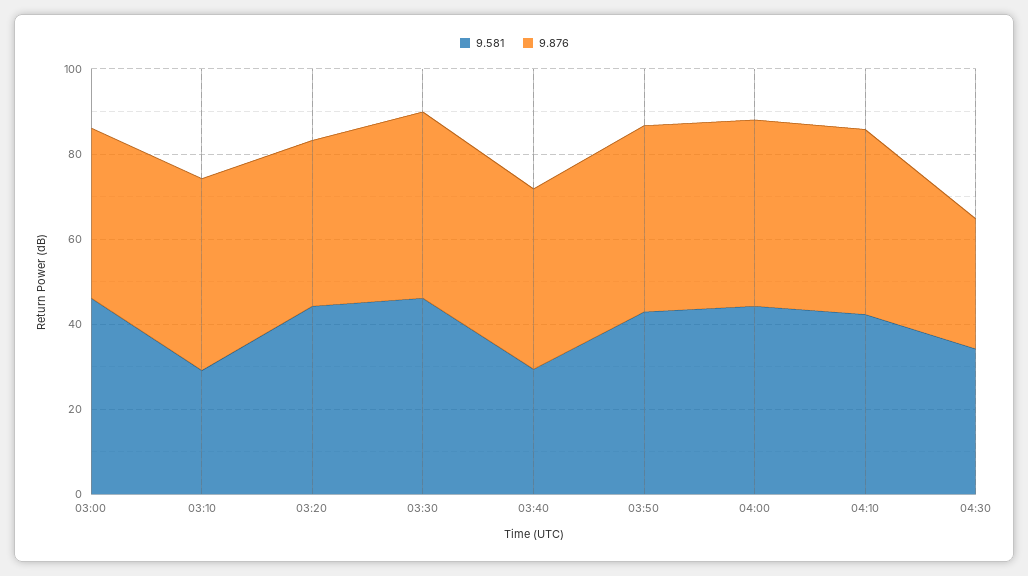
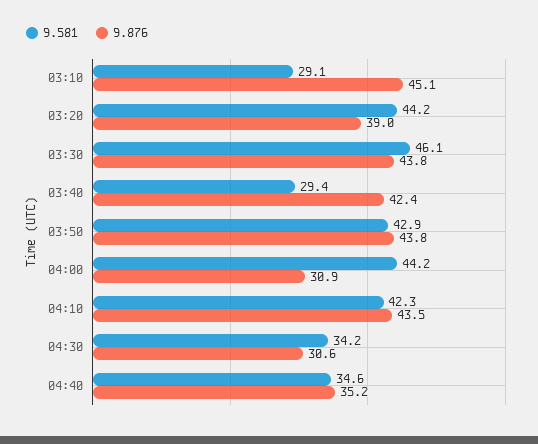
9.581, 03:00: 45 -> none
9.876, 03:00: 40 -> none
9.876, 04:00: 45 -> 30.9
9.581, 04:40: none -> 34.6
9.876, 04:40: none -> 35.2

